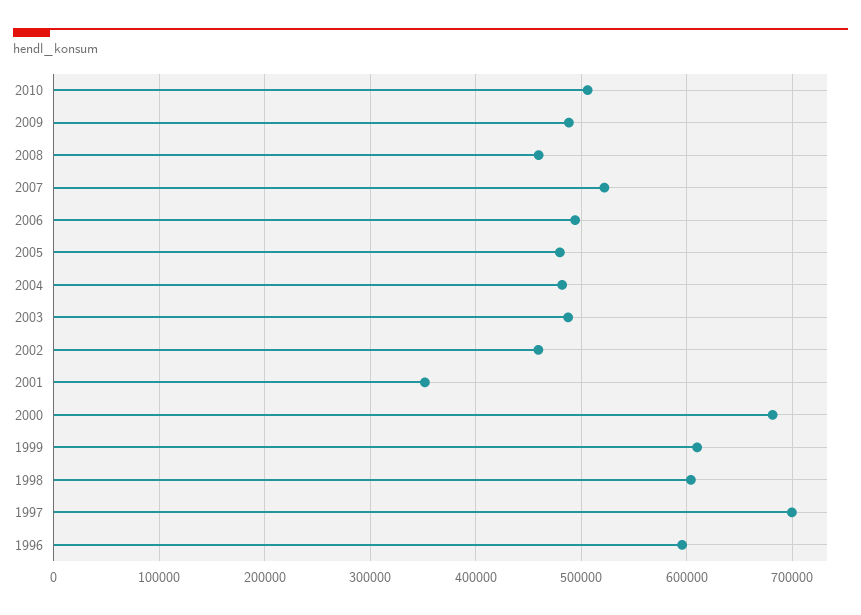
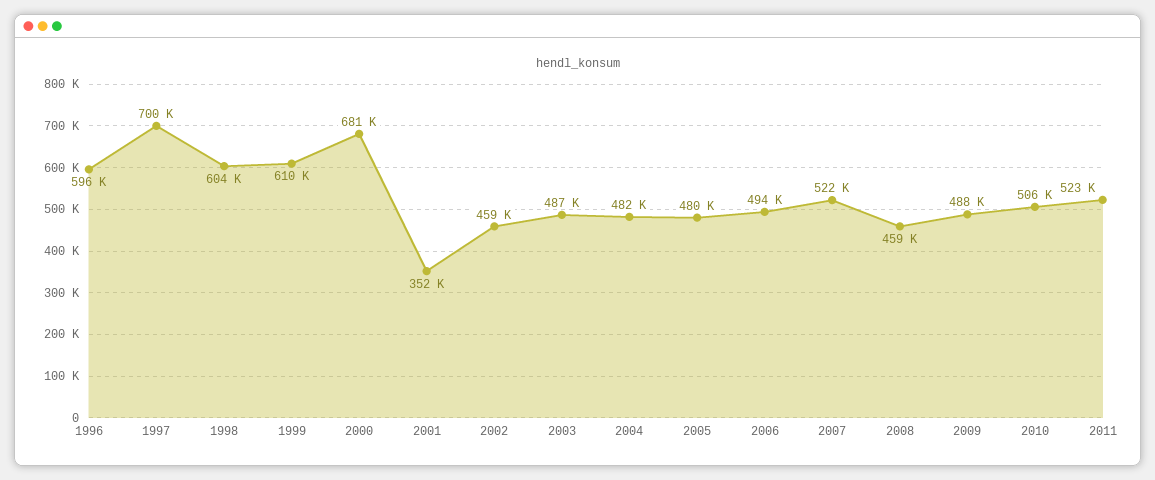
2011: none -> 523000

